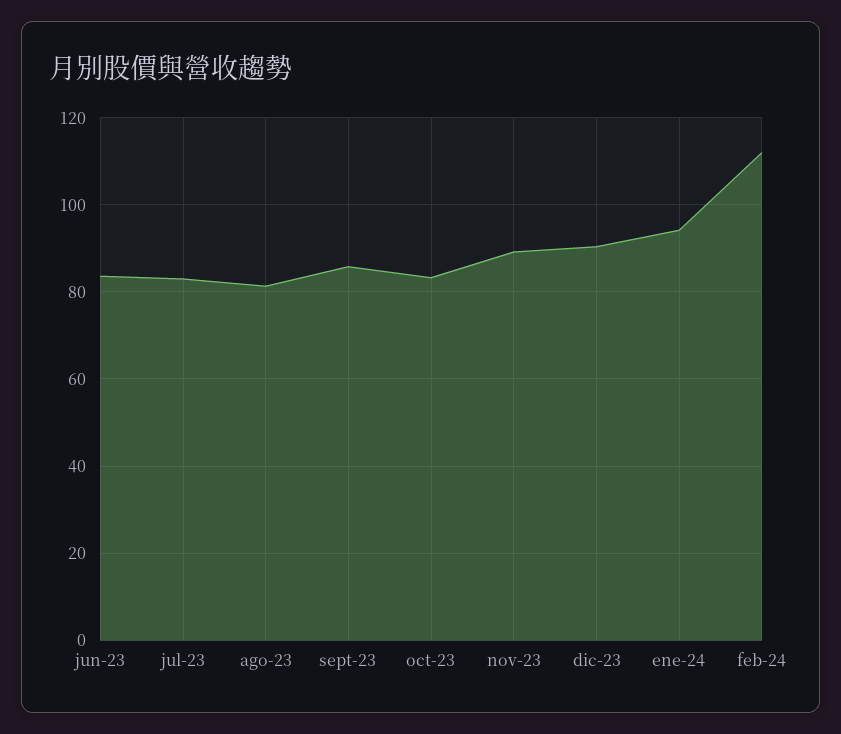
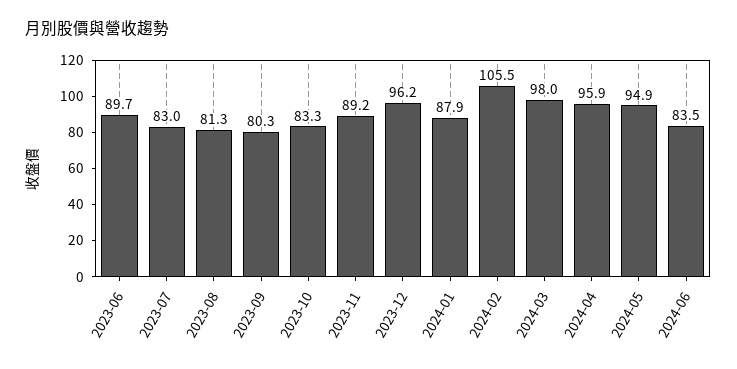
jun-23: 84 -> 89.7
sept-23: 86 -> 80.3
dic-23: 90 -> 96.2
ene-24: 94 -> 87.9
feb-24: 112 -> 105.5
2024-03: none -> 98
2024-04: none -> 95.9
2024-05: none -> 94.9
2024-06: none -> 83.5

